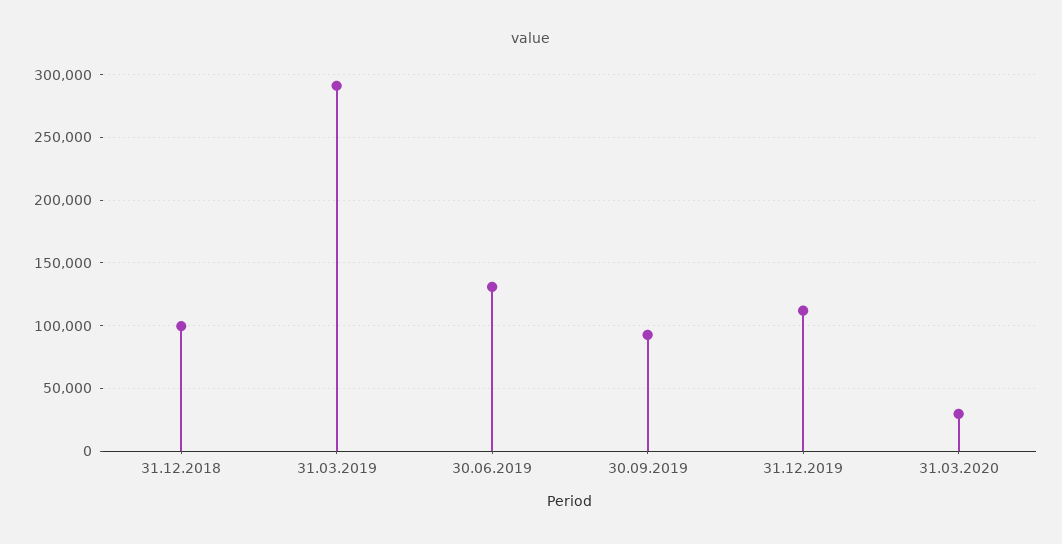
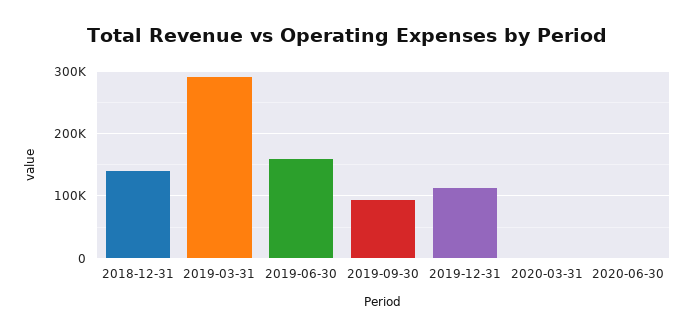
31.12.2018: 100000 -> 140000
30.06.2019: 130000 -> 160000
31.03.2020: 30000 -> 0
2020-06-30: none -> 0

